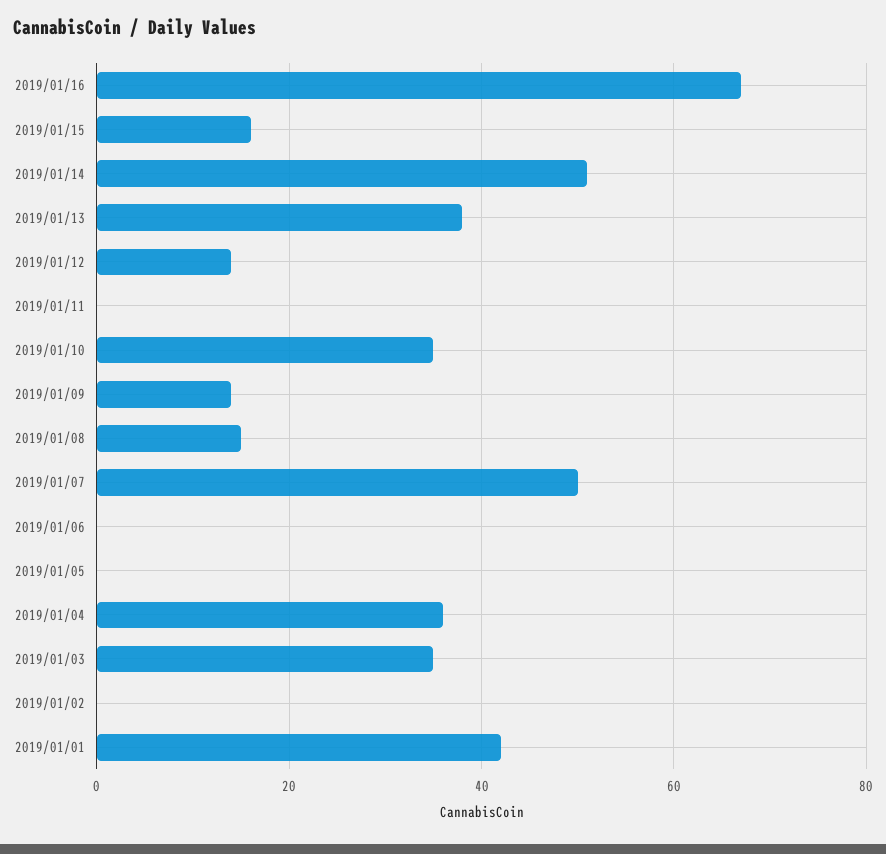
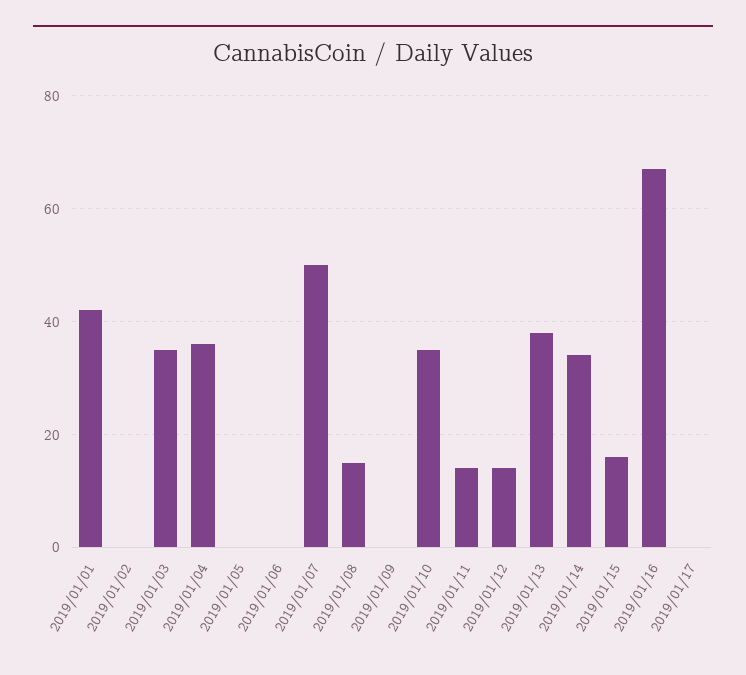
2019/01/14: 50 -> 35
2019/01/11: 0 -> 15
2019/01/09: 15 -> 0
2019/01/17: none -> 0

